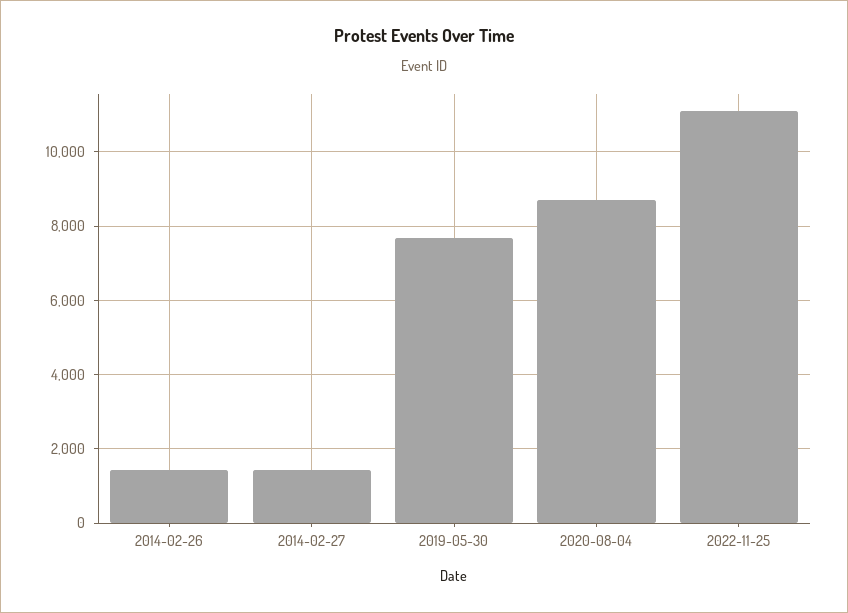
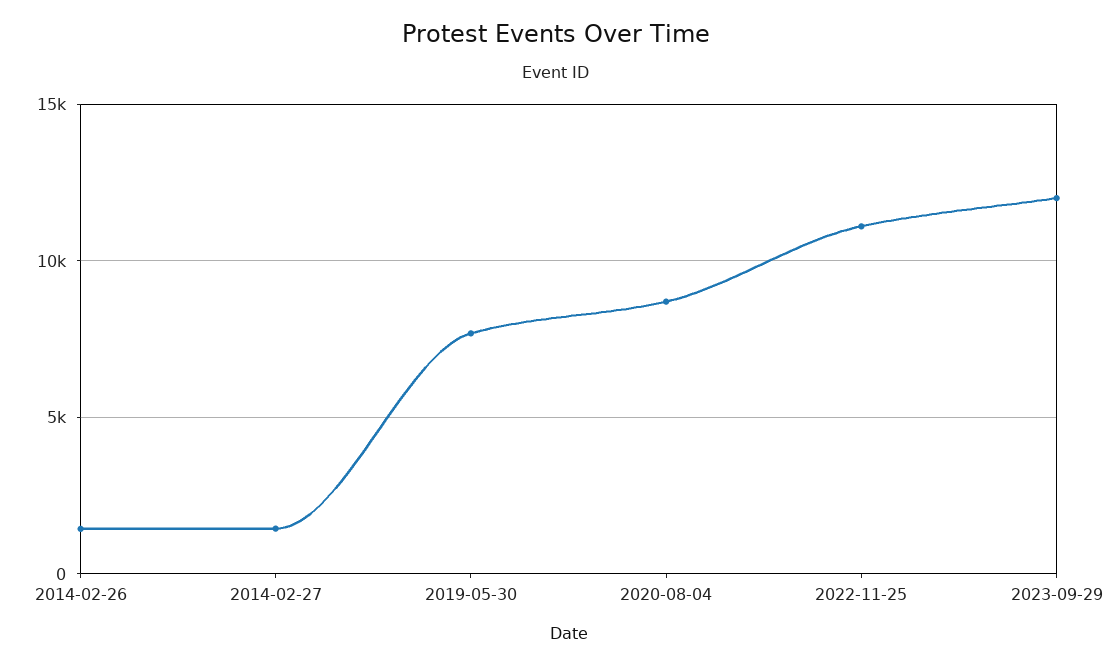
2023-09-29: none -> 12000

